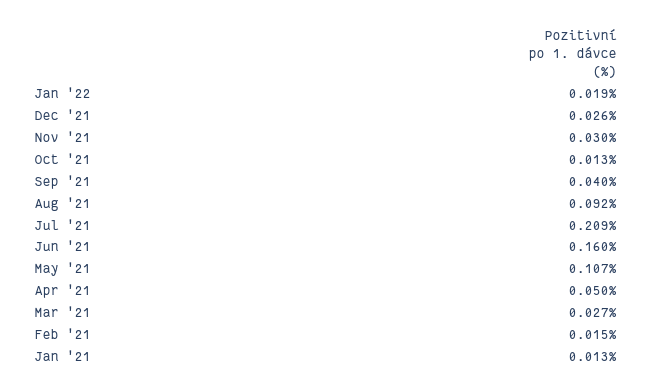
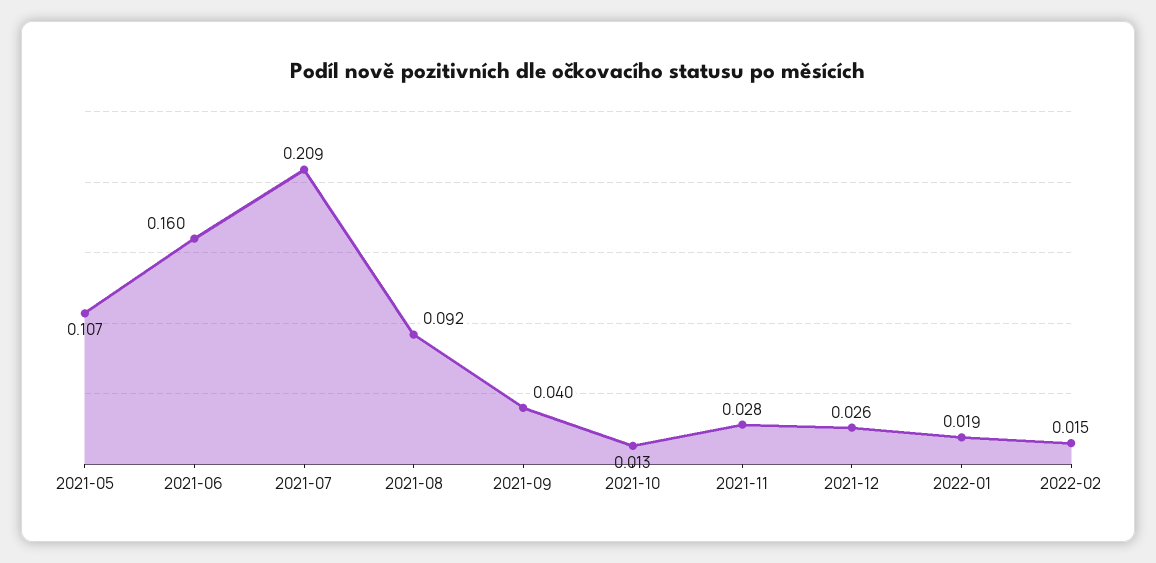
Nov '21: 0.03 -> 0.028
Apr '21: 0.05 -> none
Mar '21: 0.027 -> none
Feb '21: 0.015 -> none
Jan '21: 0.013 -> none
2022-02: none -> 0.015

